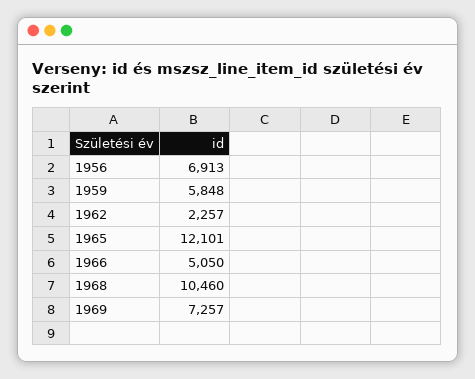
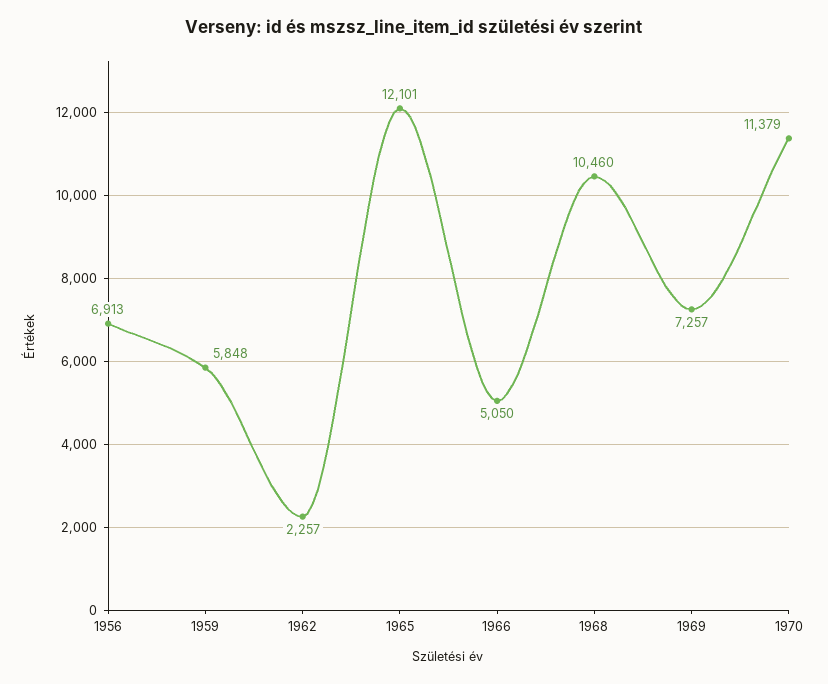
1970: none -> 11379

